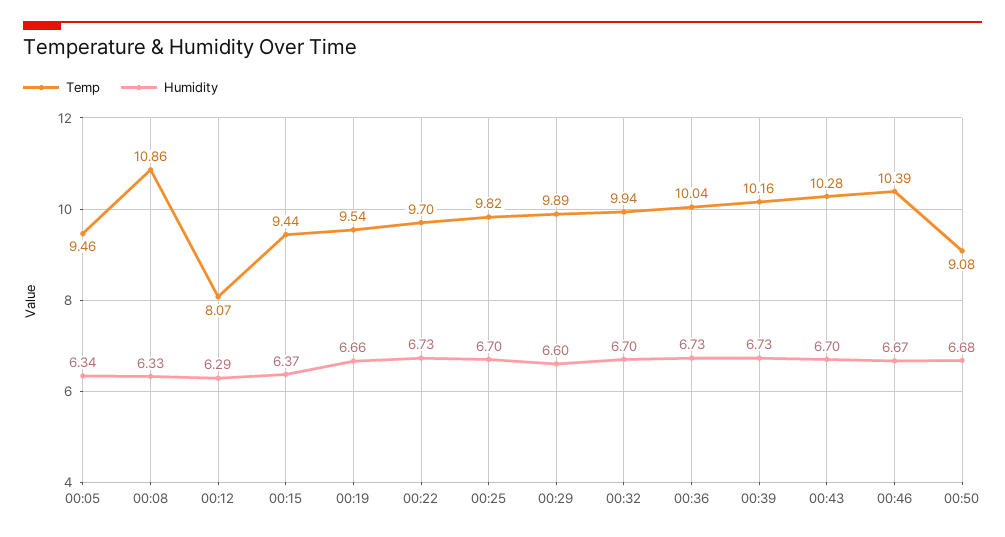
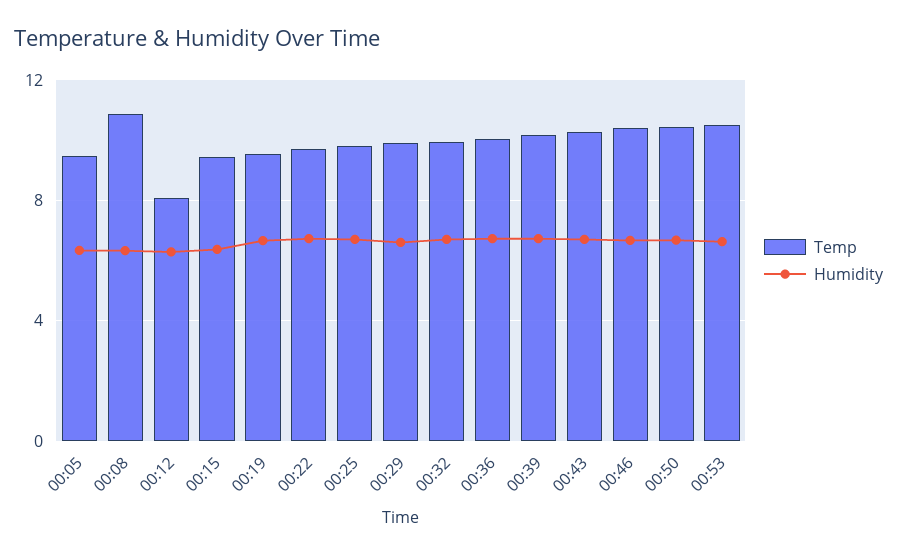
Temp, 00:50: 9.08 -> 10.5
Temp, 00:53: none -> 10.5
Humidity, 00:53: none -> 6.5

